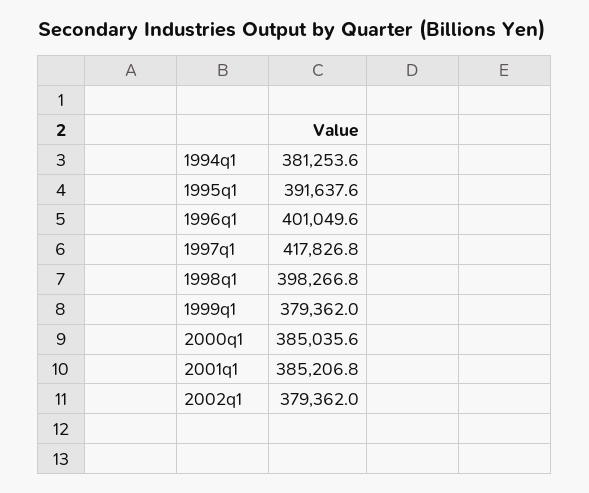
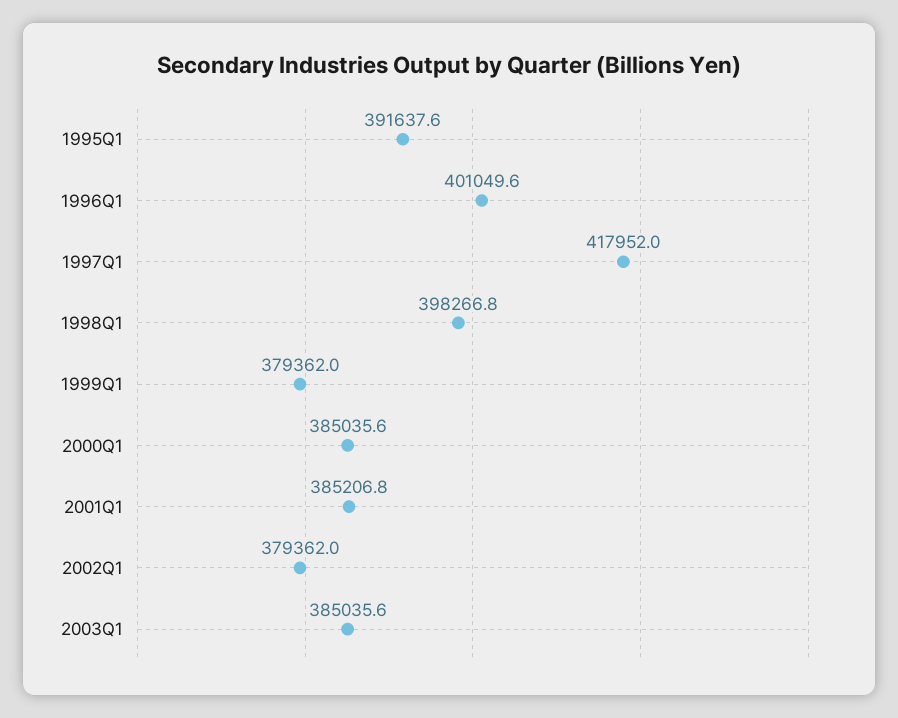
1994q1: 381253.6 -> none
1997q1: 417826.8 -> 417952
2003Q1: none -> 385035.6

